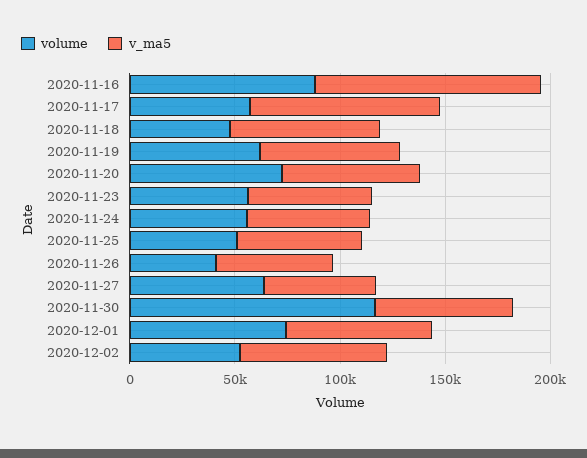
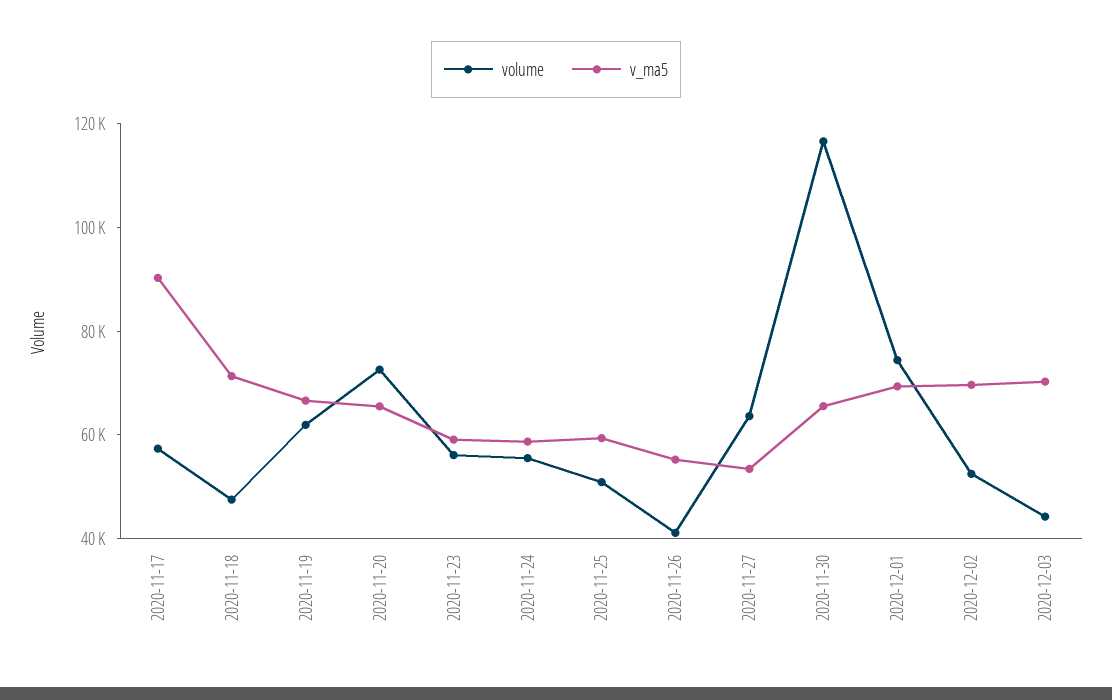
volume, 2020-11-16: 90000 -> none
v_ma5, 2020-11-16: 110000 -> none
volume, 2020-12-03: none -> 45000
v_ma5, 2020-12-03: none -> 70000

